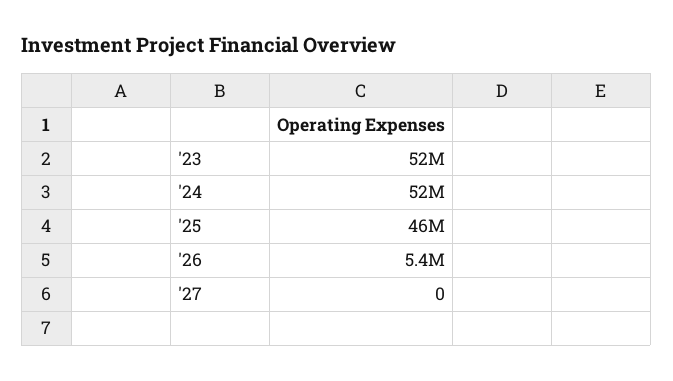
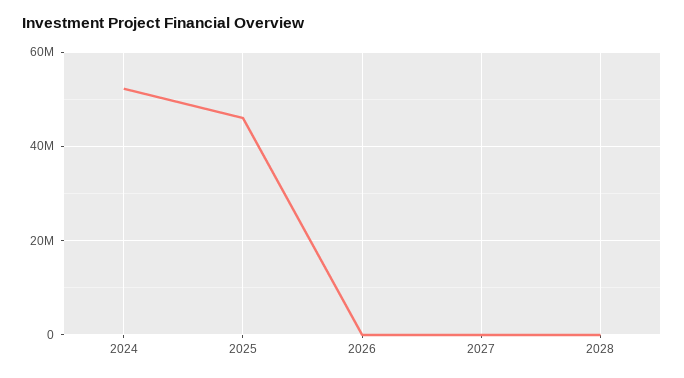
'23: 52000000 -> none
'26: 5400000 -> 0
2028: none -> 0

